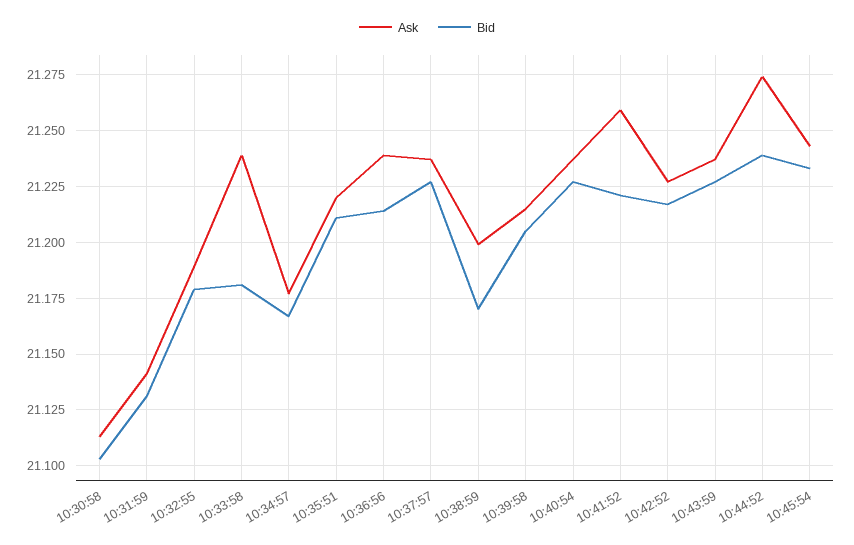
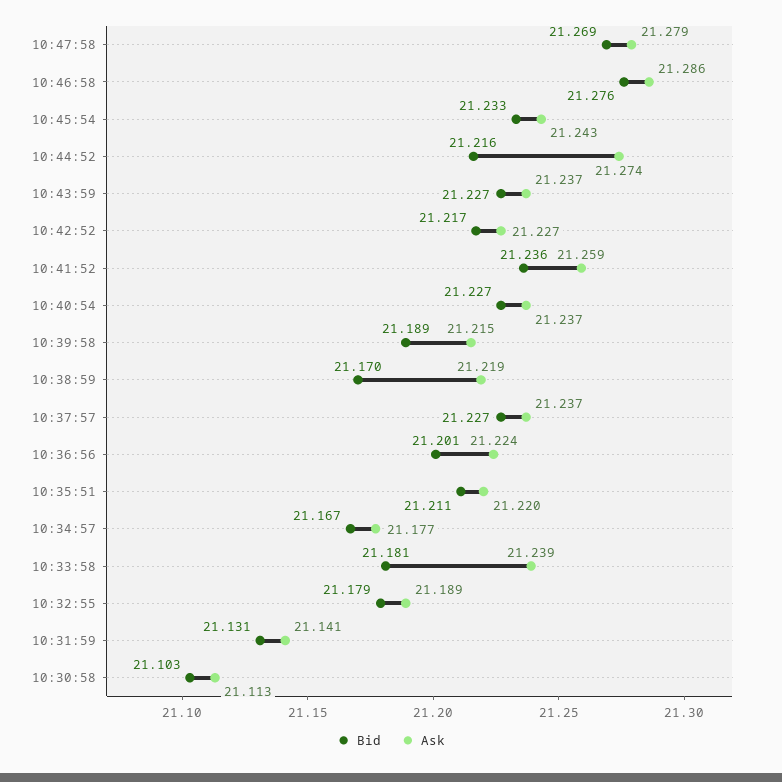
Ask, 10:36:56: 21.24 -> 21.224
Bid, 10:36:56: 21.215 -> 21.201
Ask, 10:38:59: 21.2 -> 21.219
Bid, 10:39:58: 21.205 -> 21.189
Bid, 10:41:52: 21.22 -> 21.236
Bid, 10:44:52: 21.24 -> 21.216
Bid, 10:47:58: none -> 21.269
Ask, 10:47:58: none -> 21.279
Bid, 10:46:58: none -> 21.276
Ask, 10:46:58: none -> 21.286

